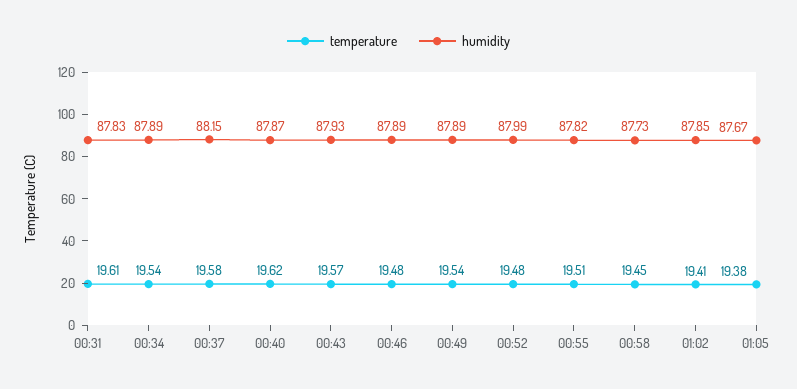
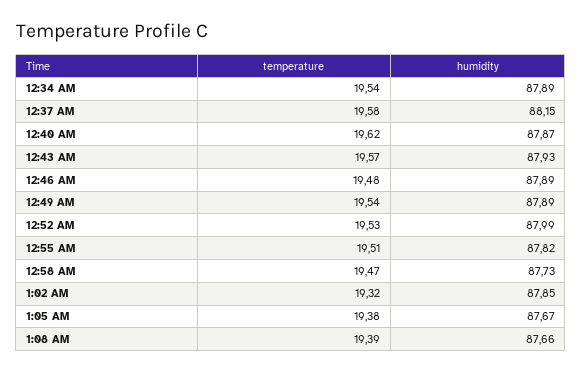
temperature, 00:31: 19.61 -> none
humidity, 00:31: 87.83 -> none
temperature, 00:52: 19.48 -> 19.53
temperature, 00:58: 19.45 -> 19.47
temperature, 01:02: 19.41 -> 19.32
temperature, 1:08 AM: none -> 19.39
humidity, 1:08 AM: none -> 87.66

